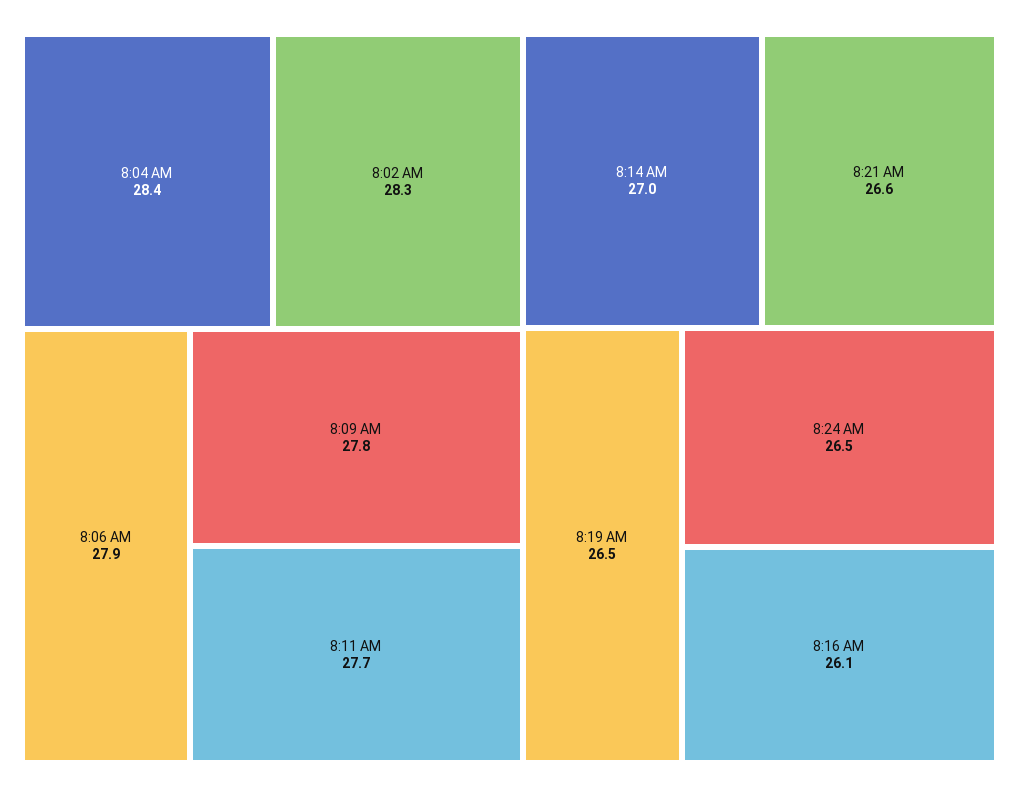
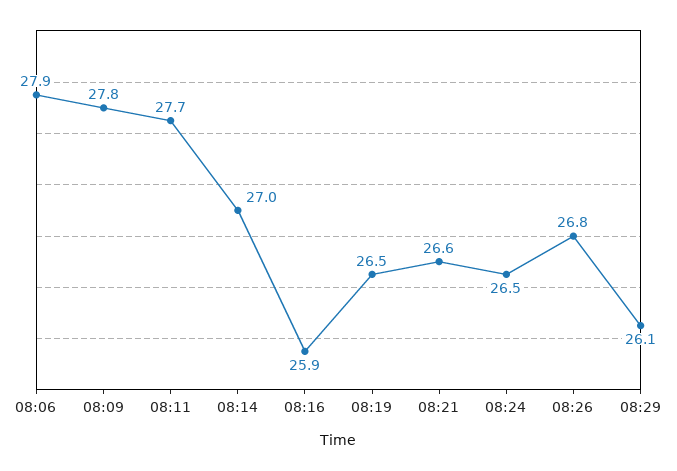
8:04 AM: 28.4 -> none
8:02 AM: 28.3 -> none
8:16 AM: 26.1 -> 25.9
08:26: none -> 26.8
08:29: none -> 26.1

